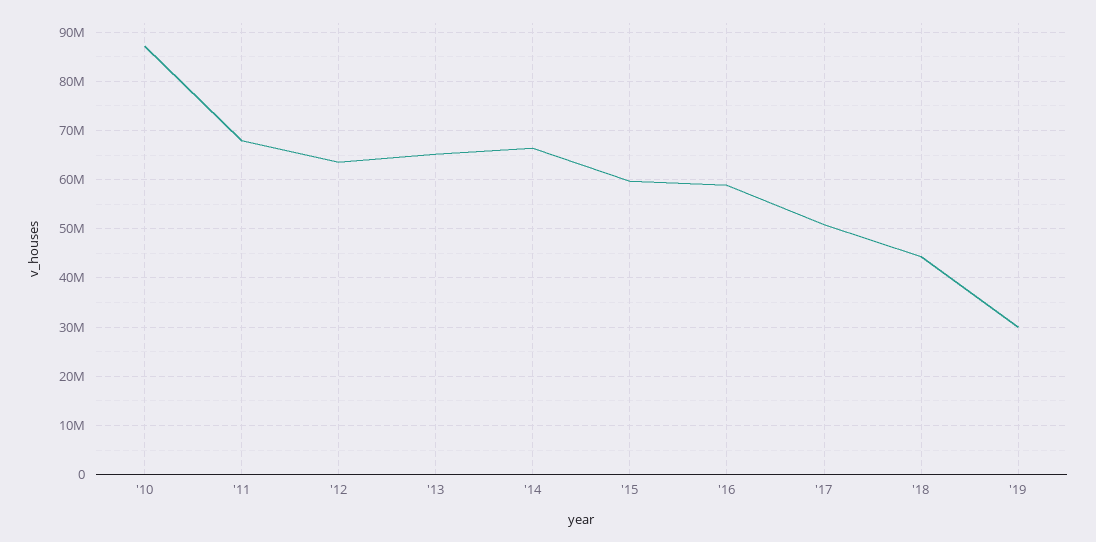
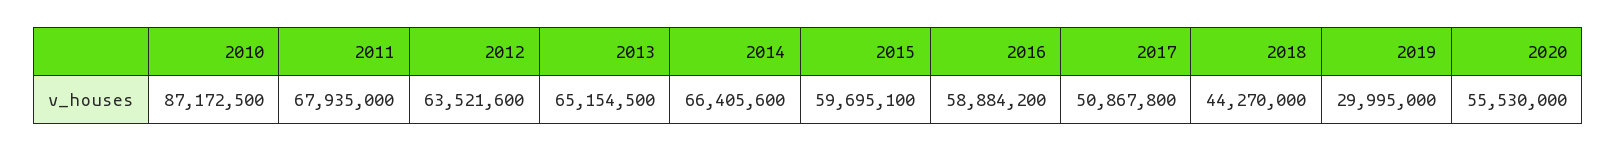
2020: none -> 55530000

